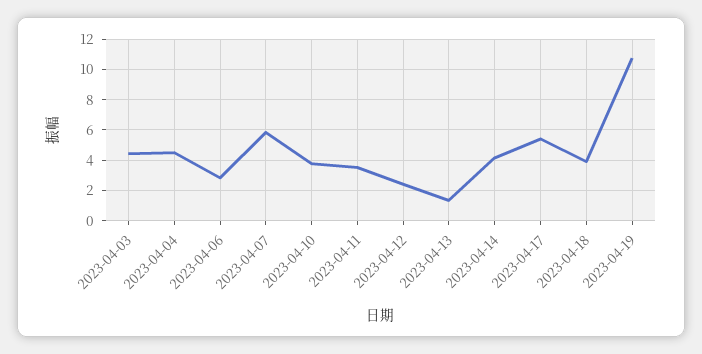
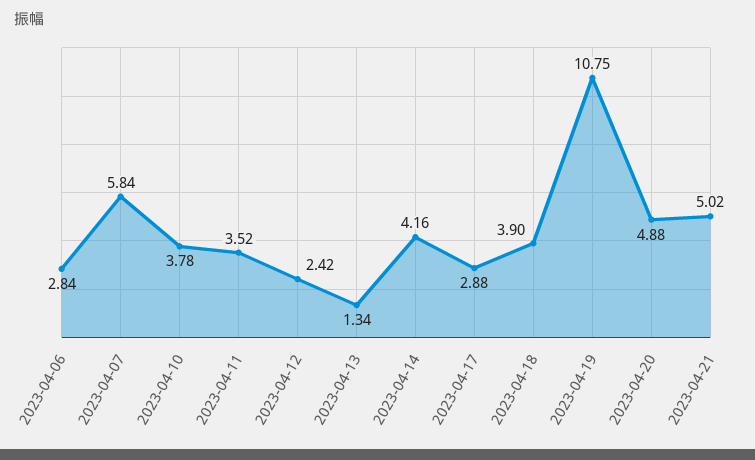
2023-04-03: 4.5 -> none
2023-04-04: 4.5 -> none
2023-04-17: 5.5 -> 2.88
2023-04-20: none -> 4.88
2023-04-21: none -> 5.02

